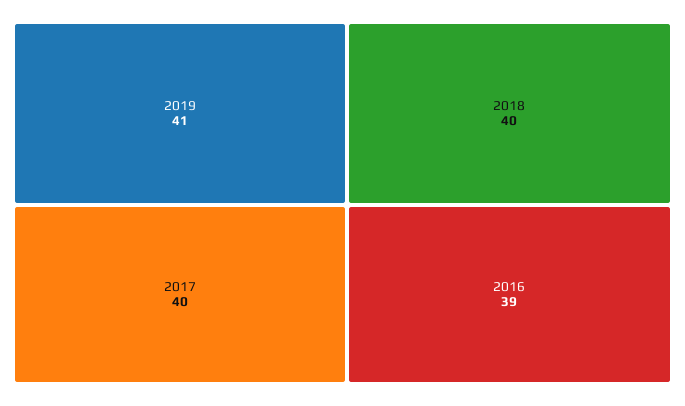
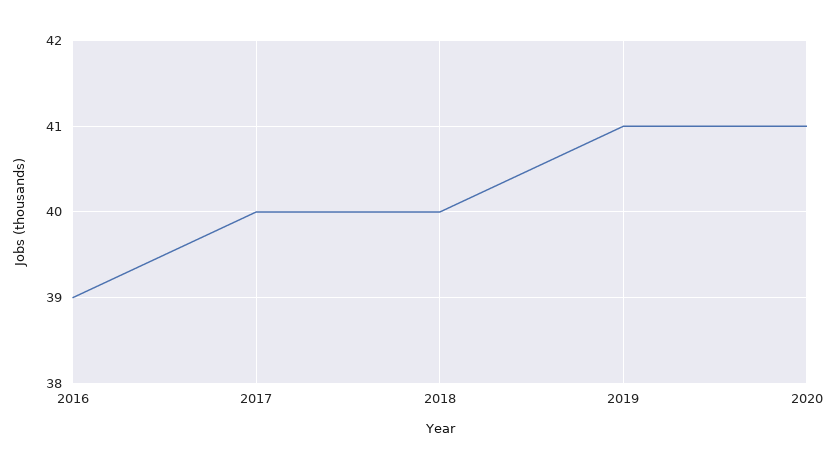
2020: none -> 41

